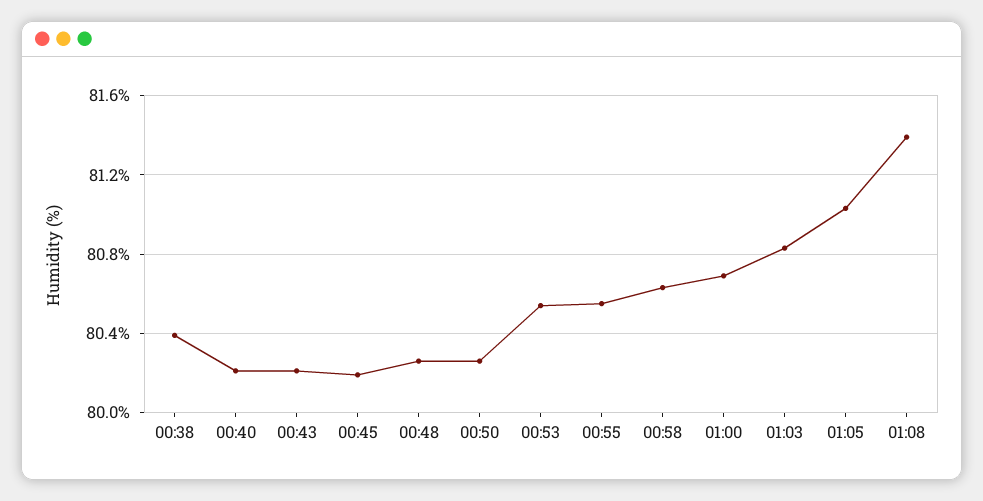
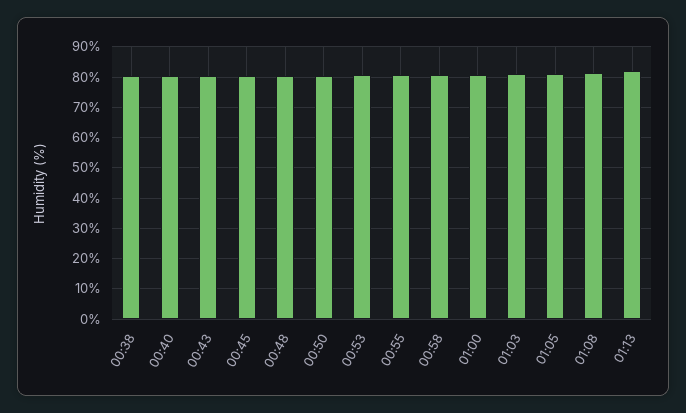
01:13: none -> 82

